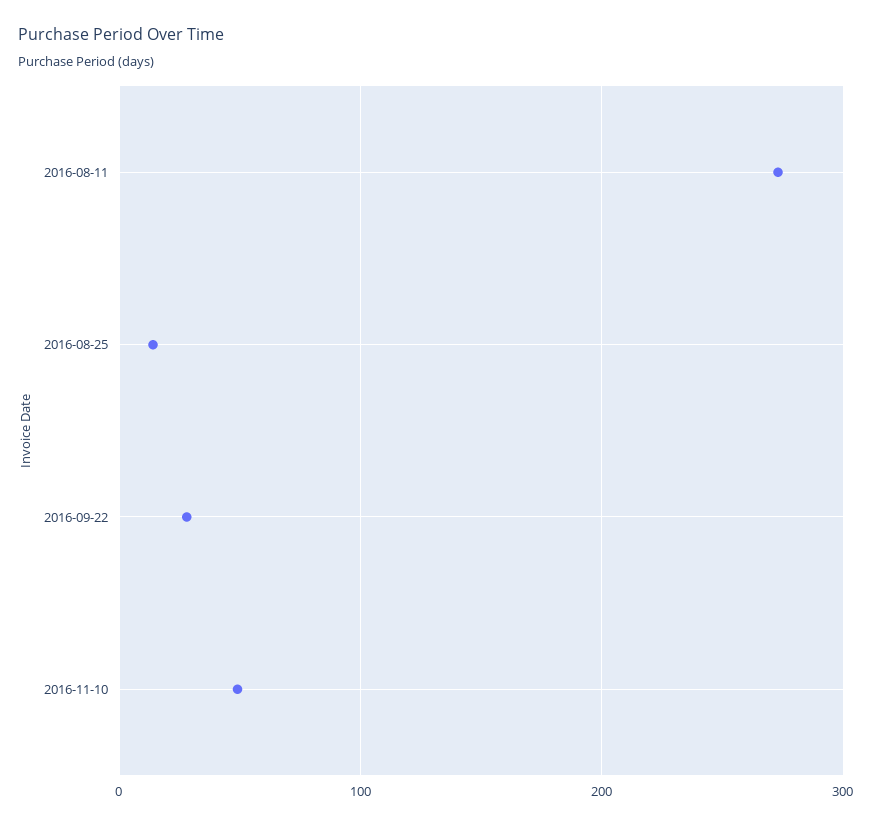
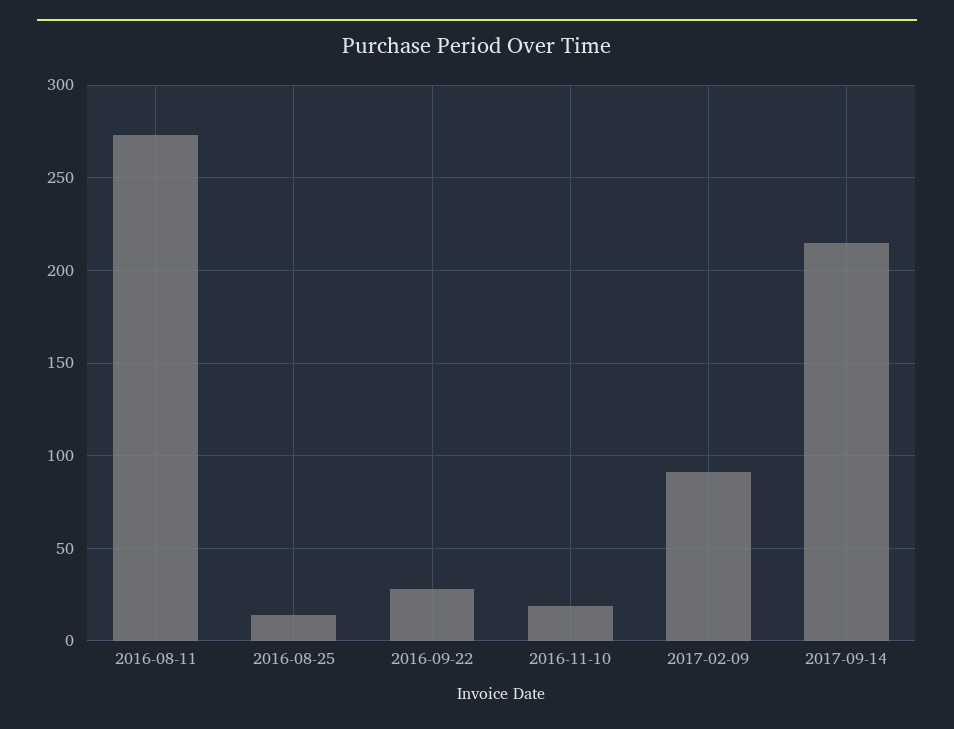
2016-11-10: 50 -> 20
2017-02-09: none -> 90
2017-09-14: none -> 215

